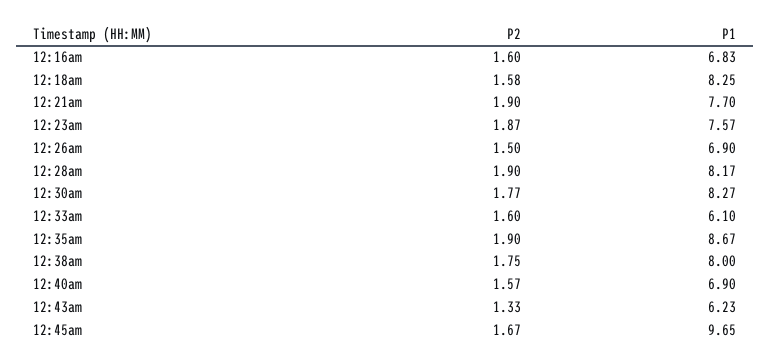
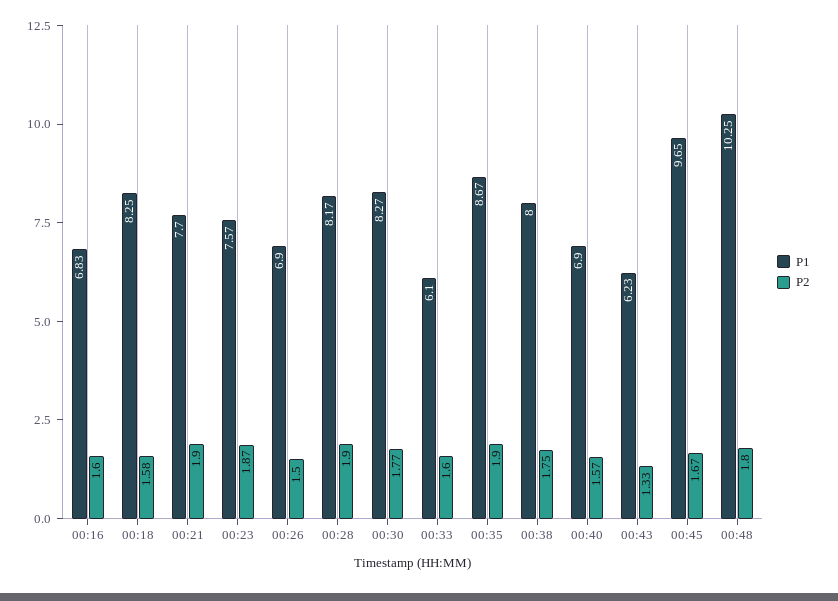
P1, 00:48: none -> 10.25
P2, 00:48: none -> 1.8

